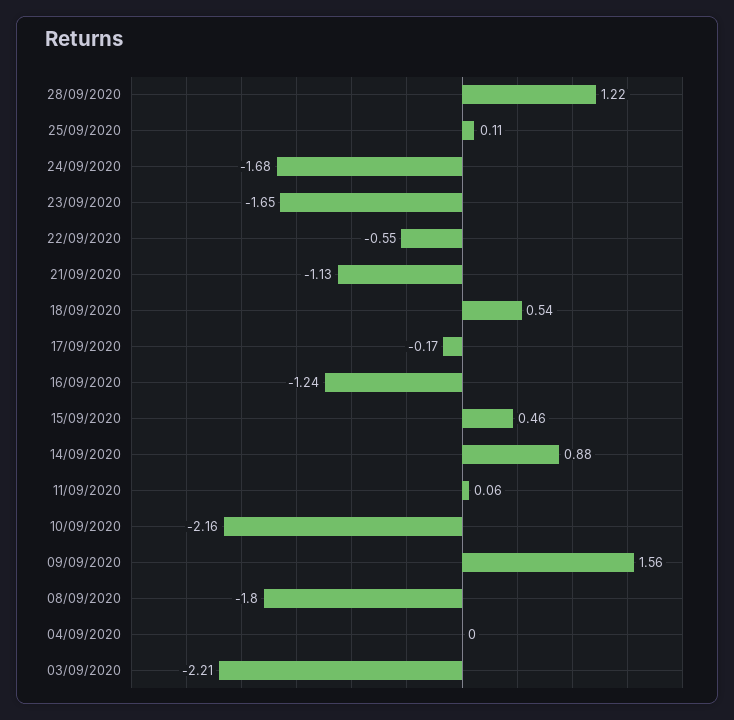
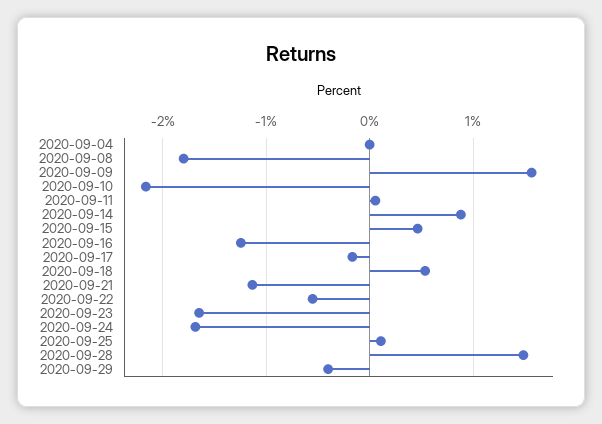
28/09/2020: 1.22 -> 1.5
03/09/2020: -2.21 -> none
2020-09-29: none -> -0.4

